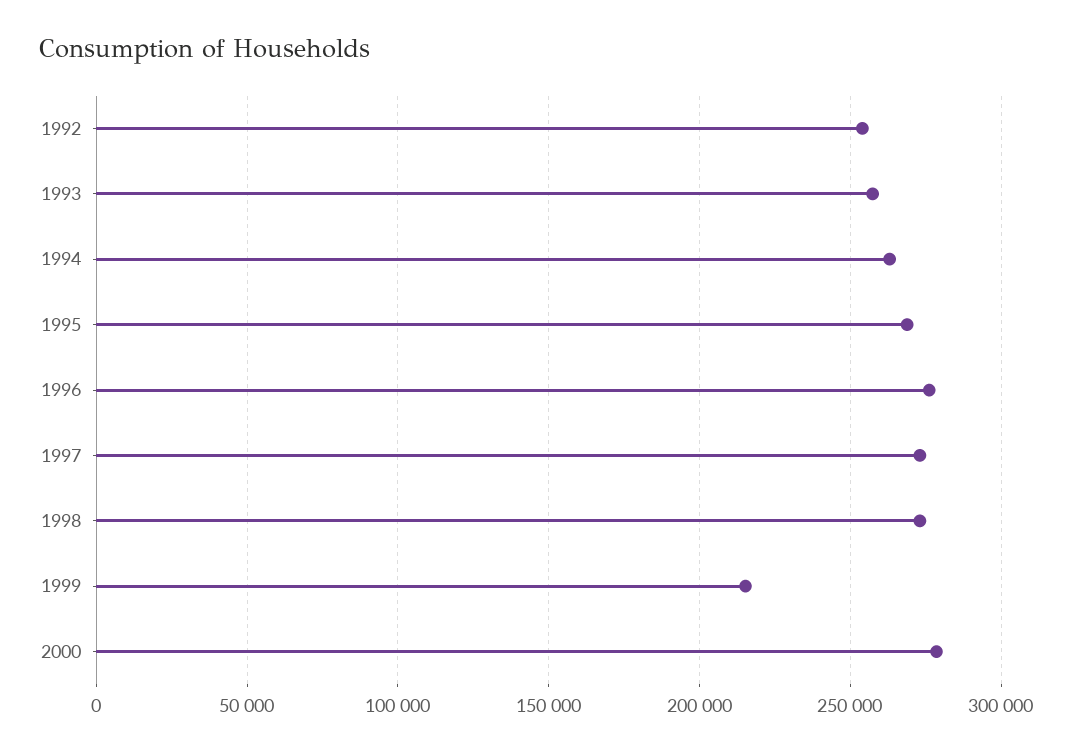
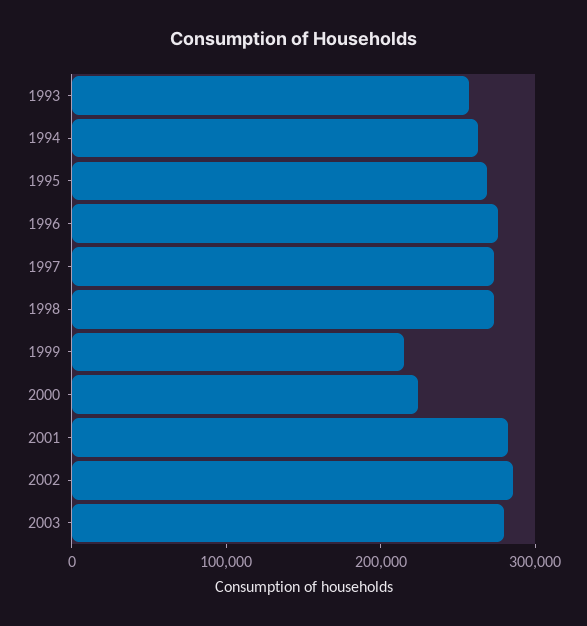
1992: 255000 -> none
2000: 280000 -> 220000
2001: none -> 280000
2002: none -> 280000
2003: none -> 280000

